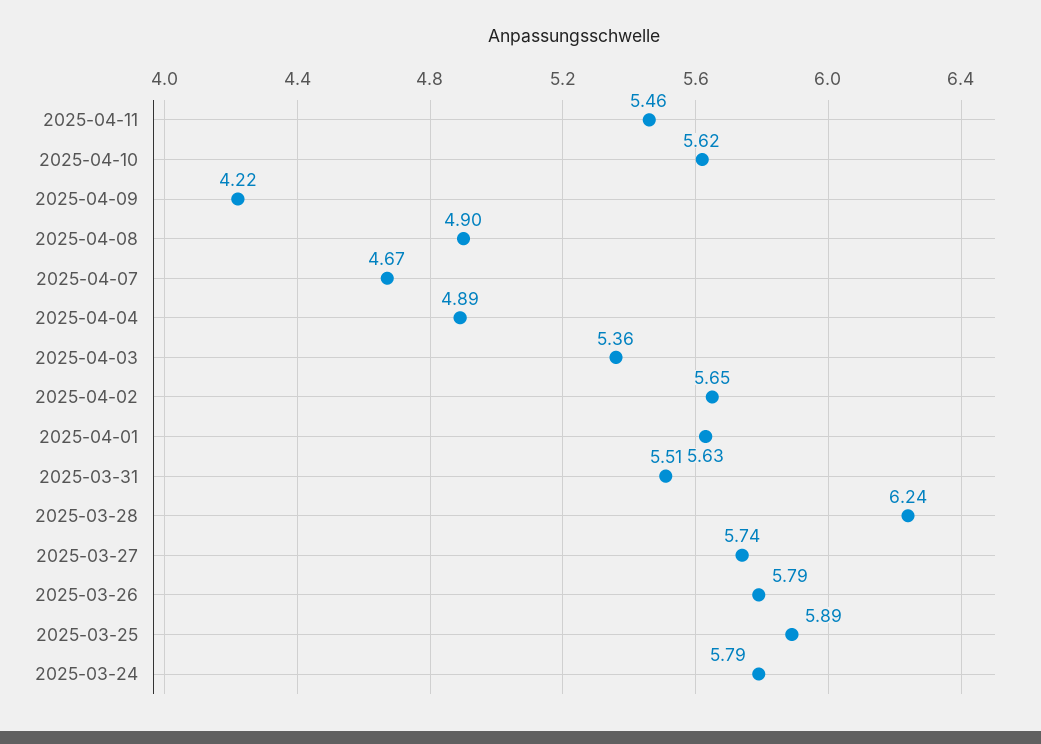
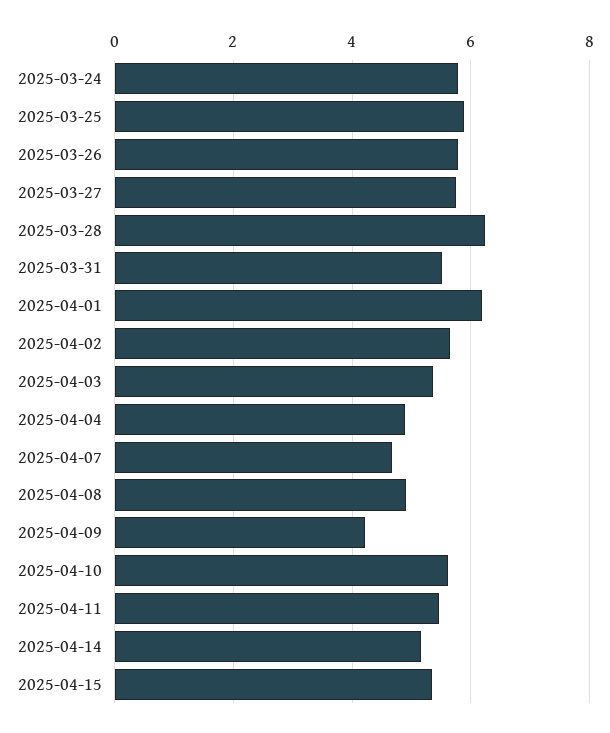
2025-04-01: 5.63 -> 6.2
2025-04-14: none -> 5.2
2025-04-15: none -> 5.4

